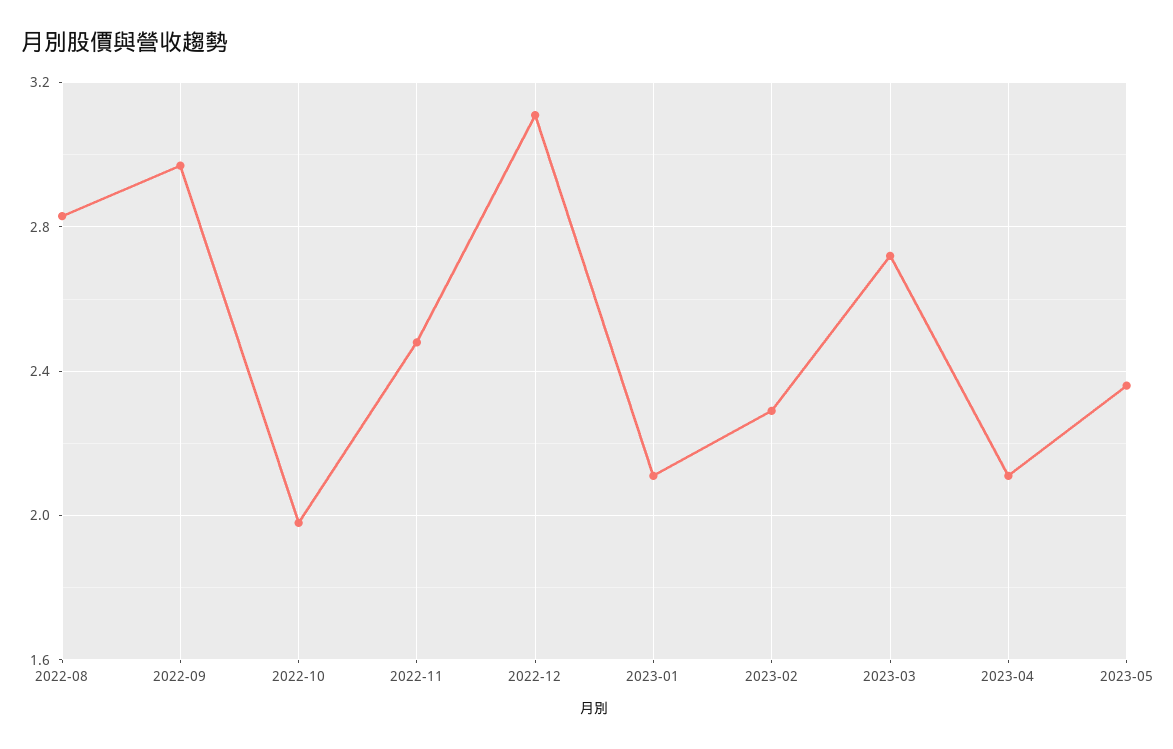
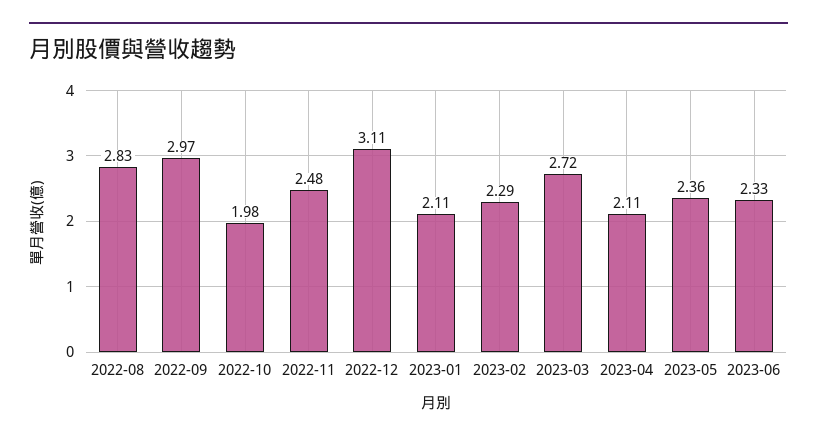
2023-06: none -> 2.33

